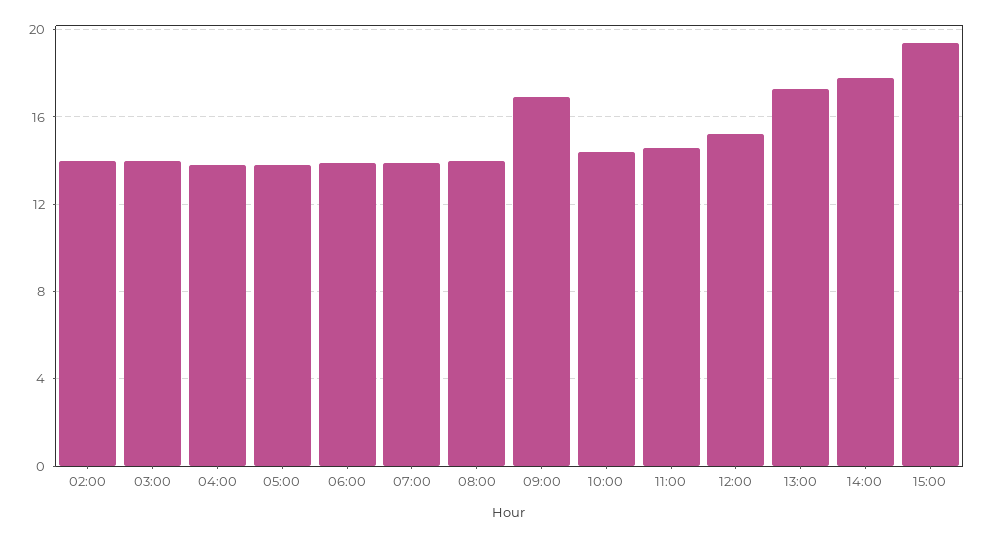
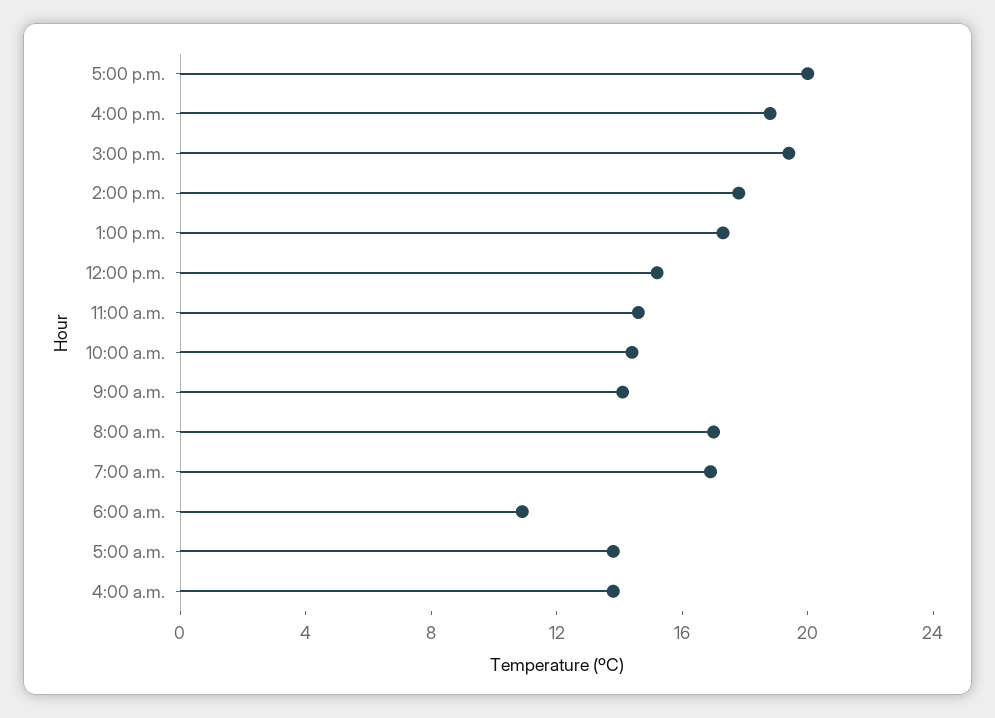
02:00: 14 -> none
03:00: 14 -> none
06:00: 14 -> 11
07:00: 14 -> 17
08:00: 14 -> 17
09:00: 17 -> 14
5:00 p.m.: none -> 20
4:00 p.m.: none -> 19

